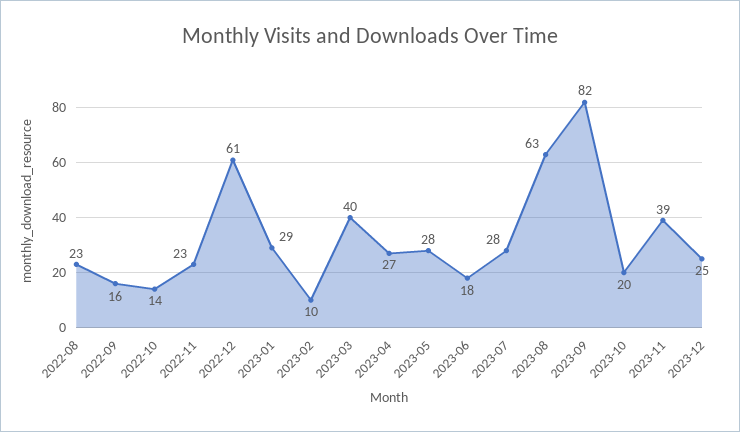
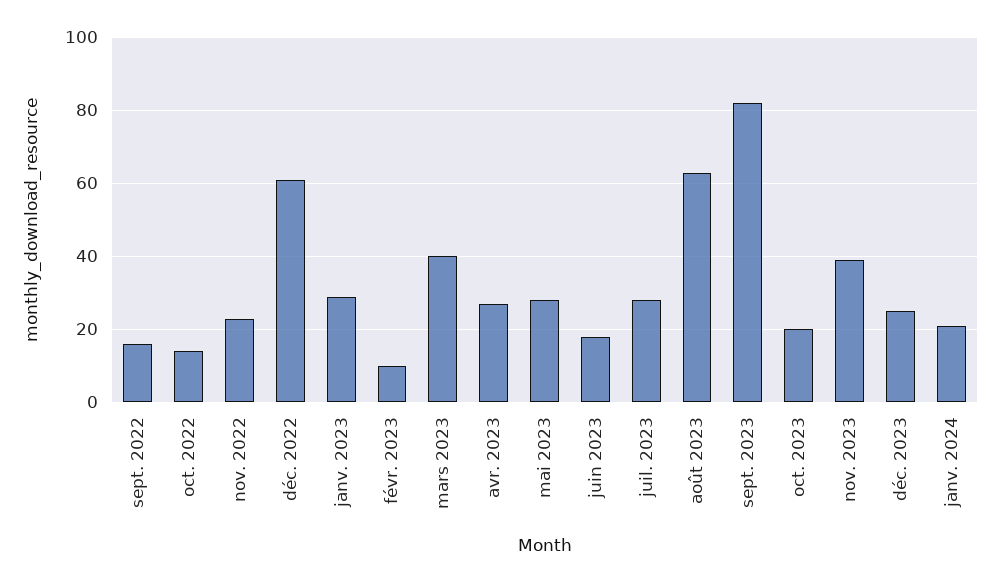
2022-08: 23 -> none
janv. 2024: none -> 20

